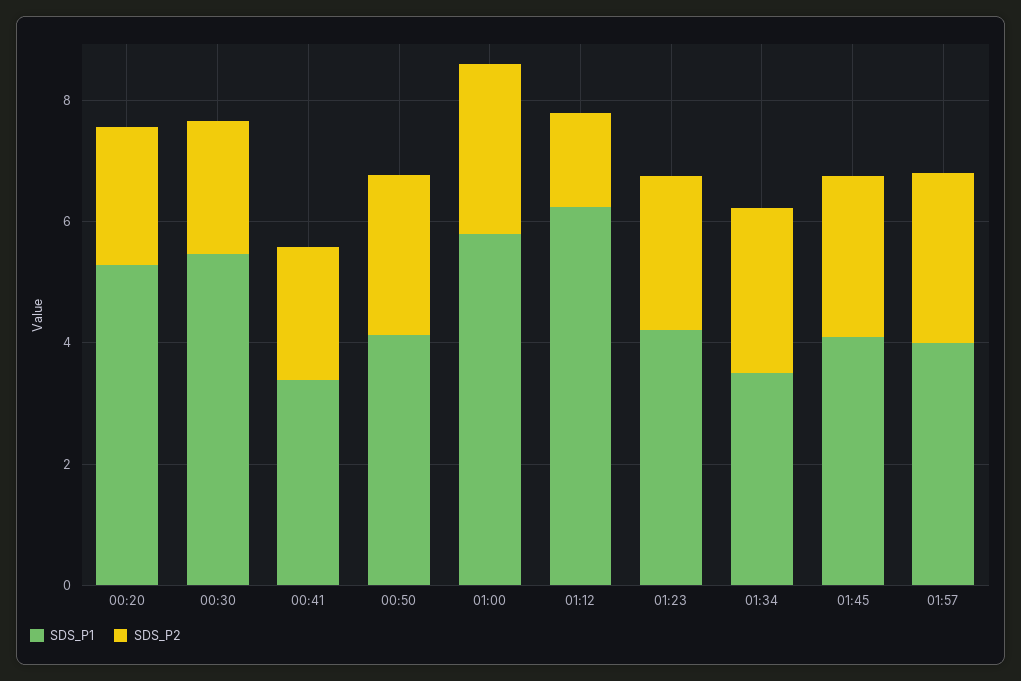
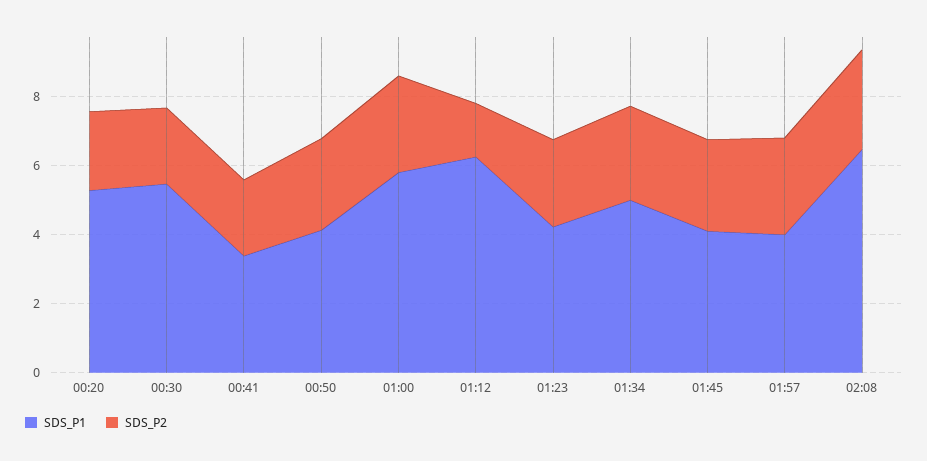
SDS_P1, 01:34: 3.5 -> 5
SDS_P1, 02:08: none -> 6.5
SDS_P2, 02:08: none -> 3

